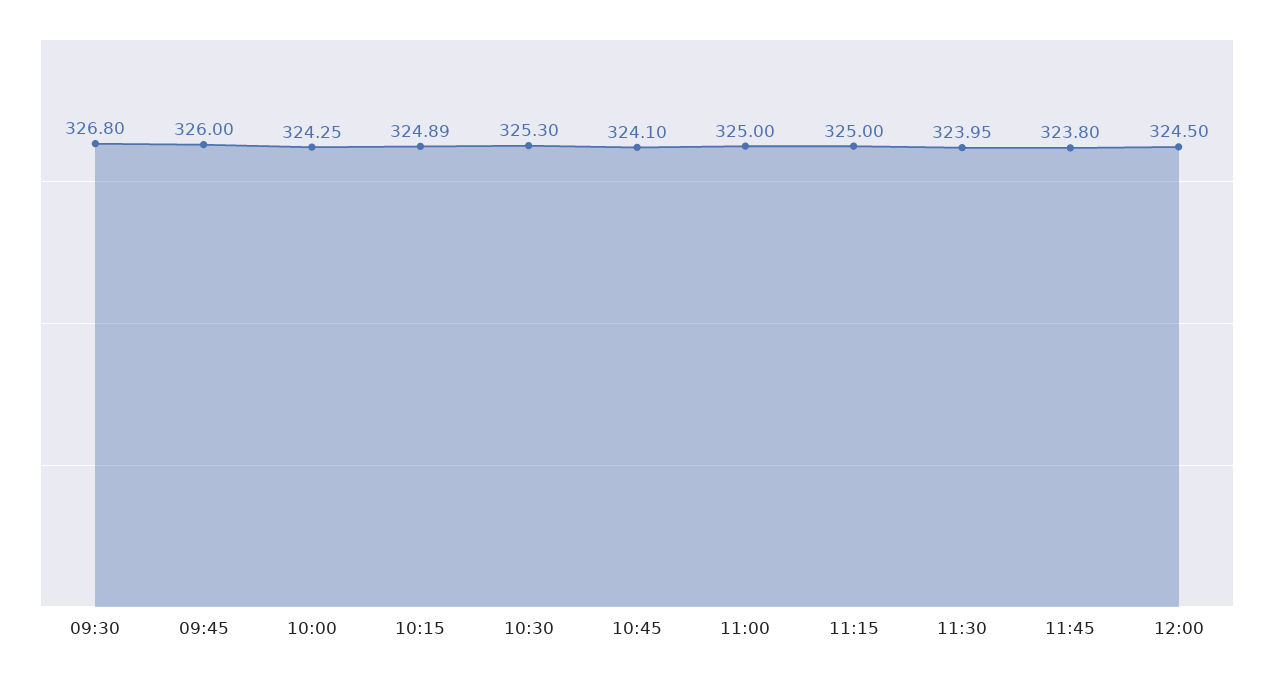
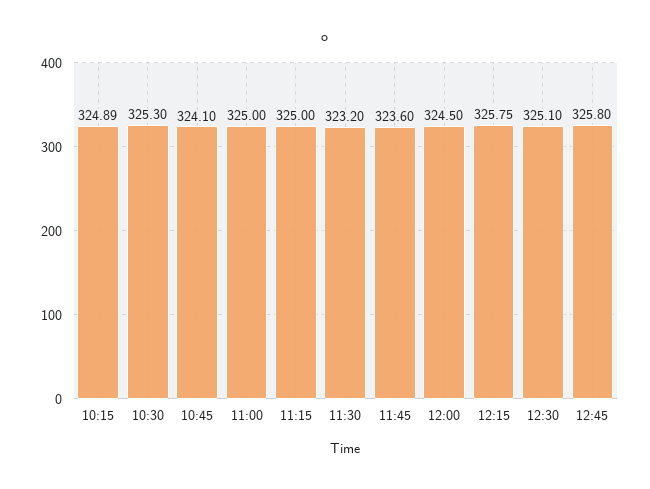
09:30: 326.8 -> none
09:45: 326 -> none
10:00: 324.25 -> none
11:30: 323.95 -> 323.2
11:45: 323.8 -> 323.6
12:15: none -> 325.75
12:30: none -> 325.1
12:45: none -> 325.8

